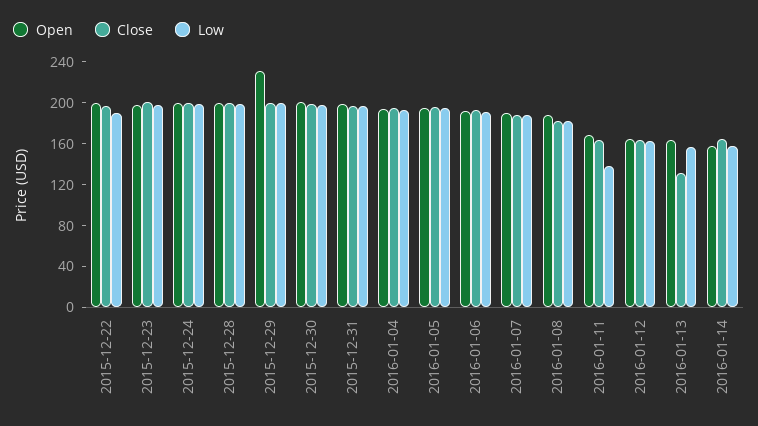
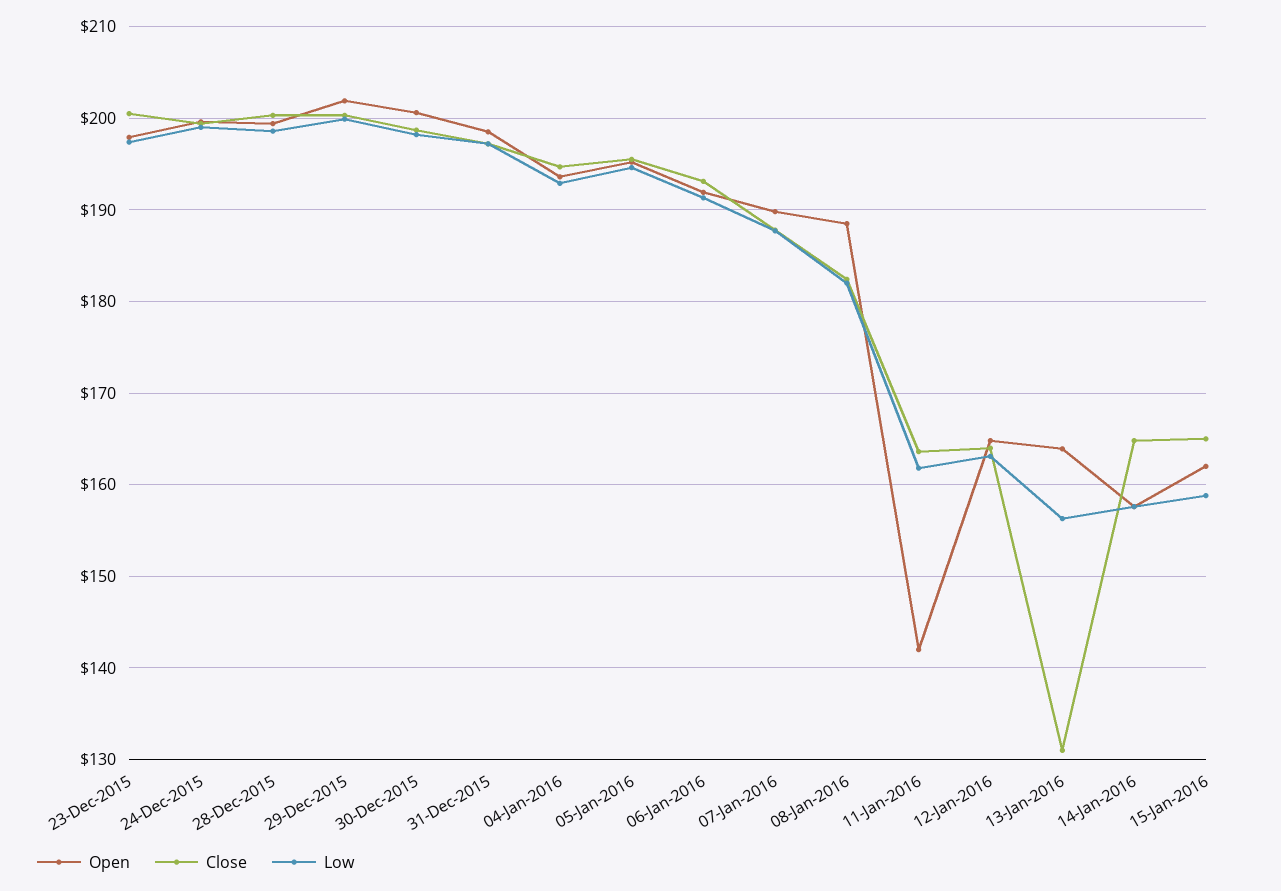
Open, 2015-12-22: 200 -> none
Close, 2015-12-22: 200 -> none
Low, 2015-12-22: 190 -> none
Open, 2015-12-29: 230 -> 202
Open, 2016-01-11: 170 -> 142
Low, 2016-01-11: 140 -> 162
Open, 15-Jan-2016: none -> 162
Close, 15-Jan-2016: none -> 165
Low, 15-Jan-2016: none -> 159

